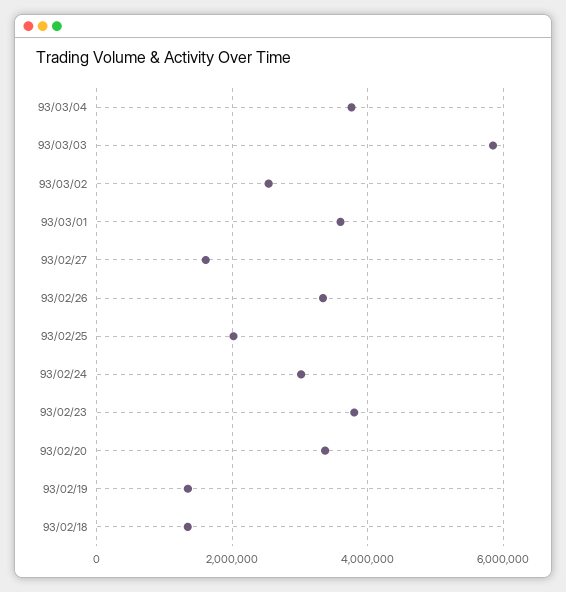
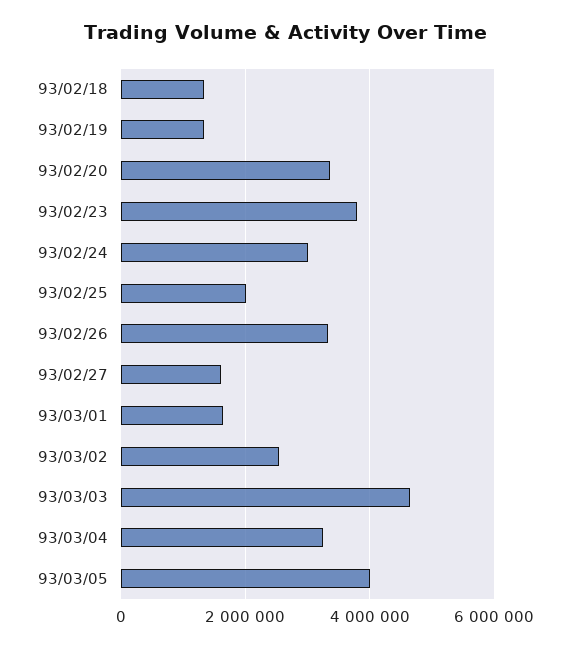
93/03/04: 3800000 -> 3200000
93/03/03: 5800000 -> 4600000
93/03/01: 3600000 -> 1600000
93/03/05: none -> 4000000

